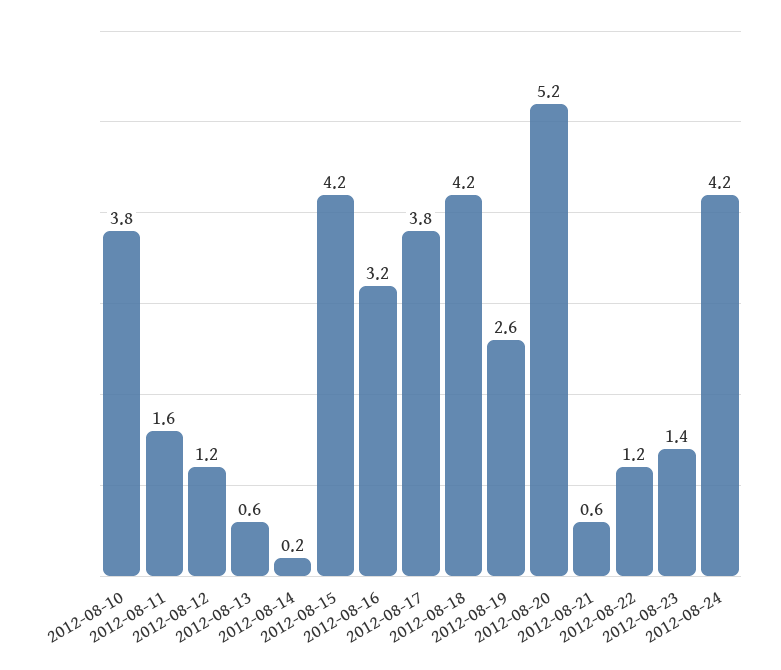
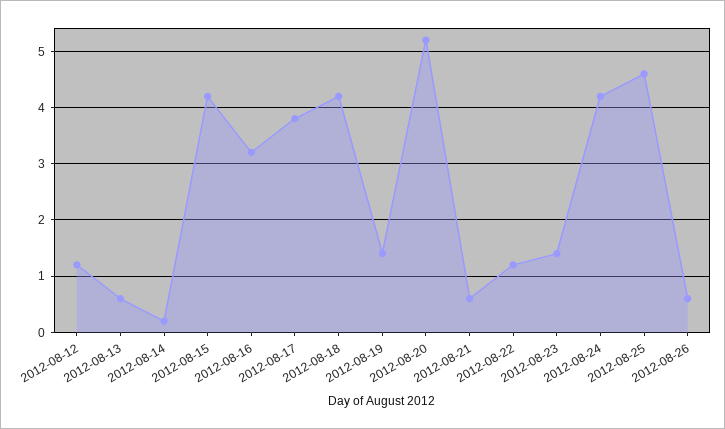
2012-08-10: 3.8 -> none
2012-08-11: 1.6 -> none
2012-08-19: 2.6 -> 1.5
2012-08-25: none -> 4.5
2012-08-26: none -> 0.5

